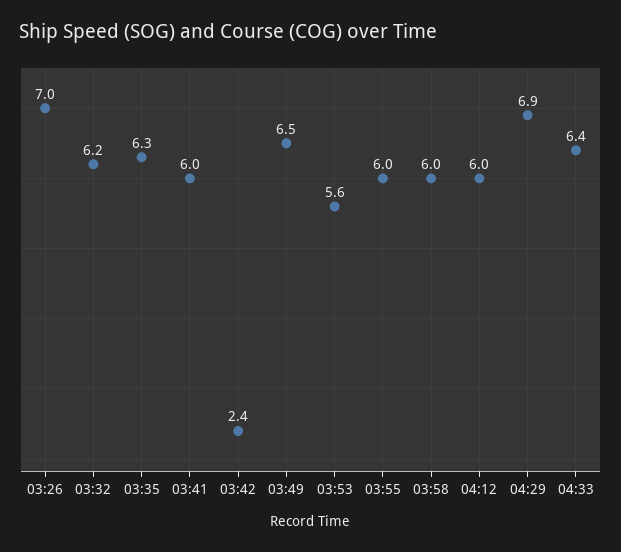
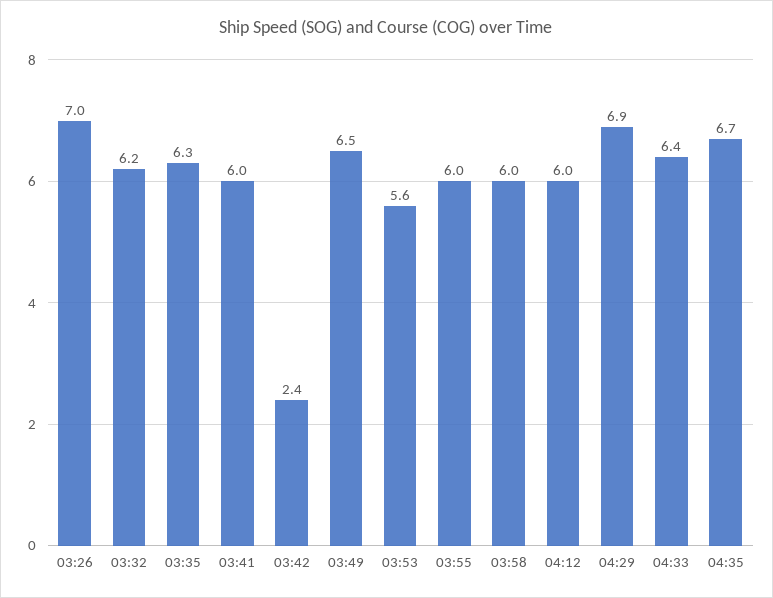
04:35: none -> 6.7

